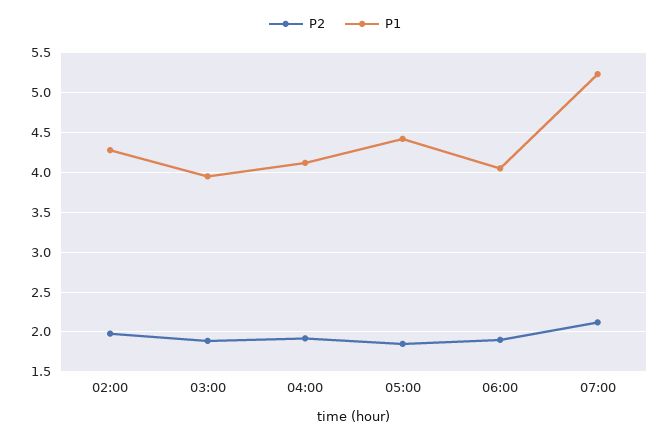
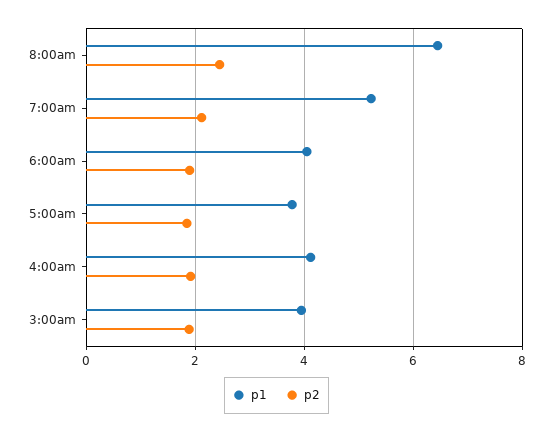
P2, 02:00: 2 -> none
P1, 02:00: 4.3 -> none
P1, 05:00: 4.4 -> 3.8
P1, 8:00am: none -> 6.4
P2, 8:00am: none -> 2.4

